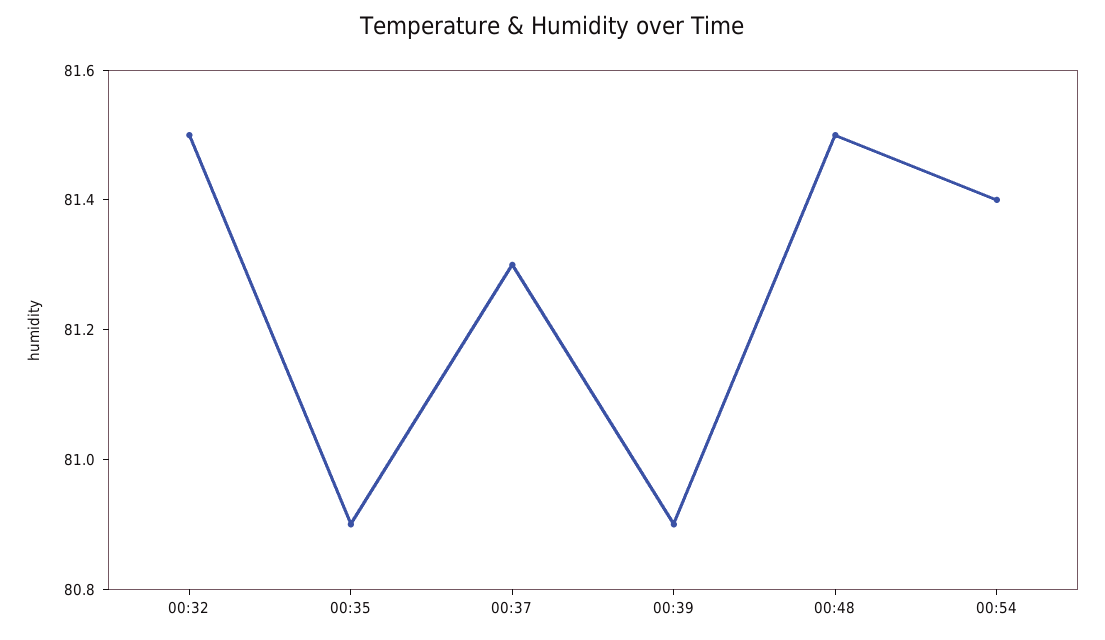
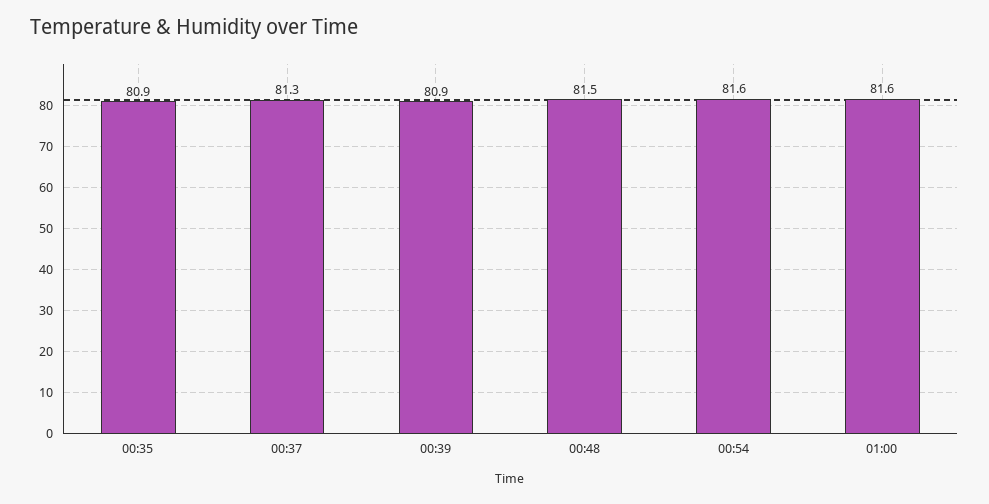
00:32: 81.5 -> none
00:54: 81.4 -> 81.6
01:00: none -> 81.6

